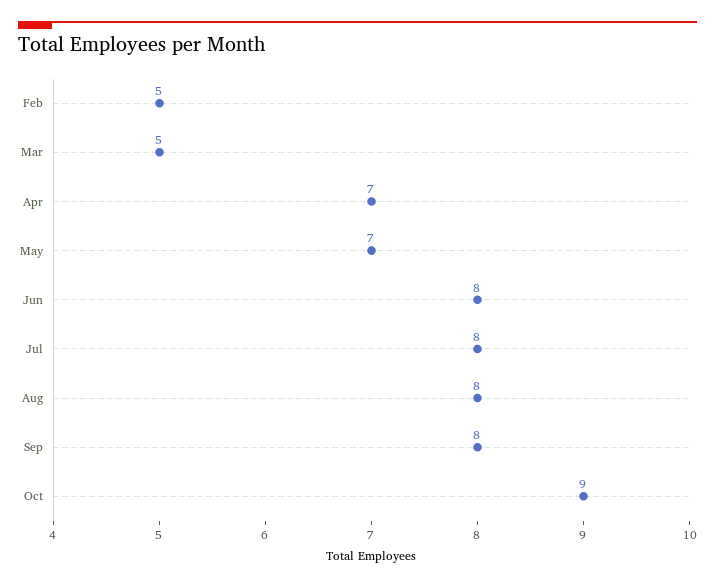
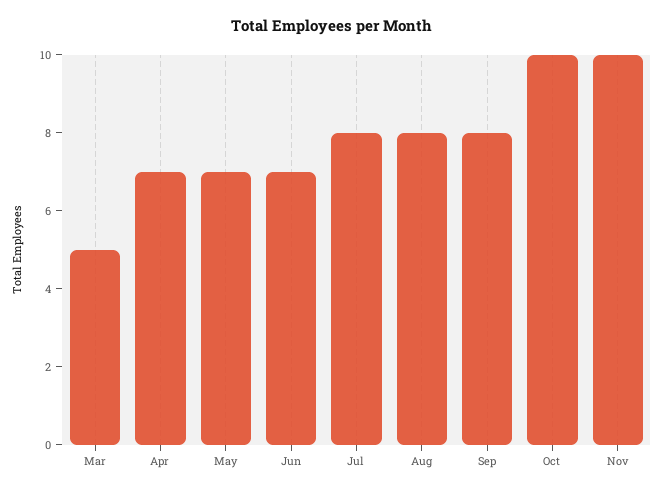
Feb: 5 -> none
Jun: 8 -> 7
Oct: 9 -> 10
Nov: none -> 10

